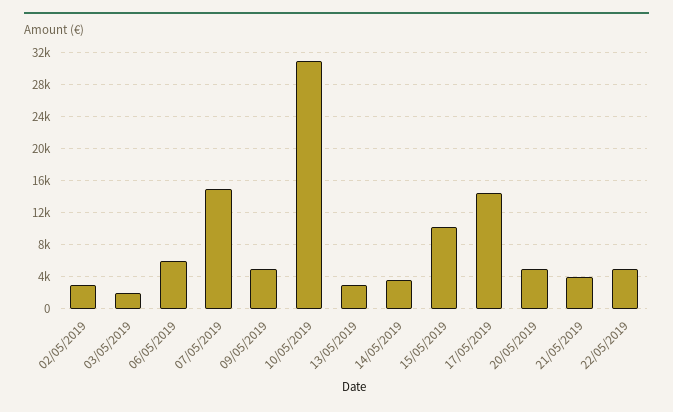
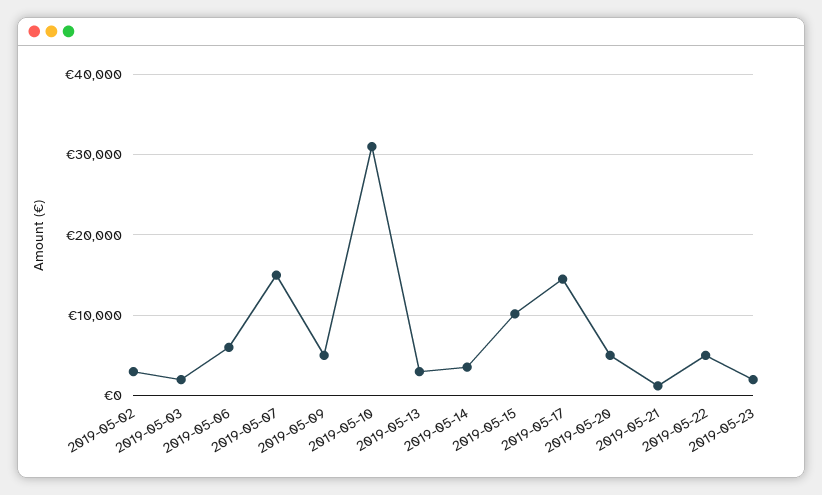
21/05/2019: 4000 -> 1000
2019-05-23: none -> 2000

